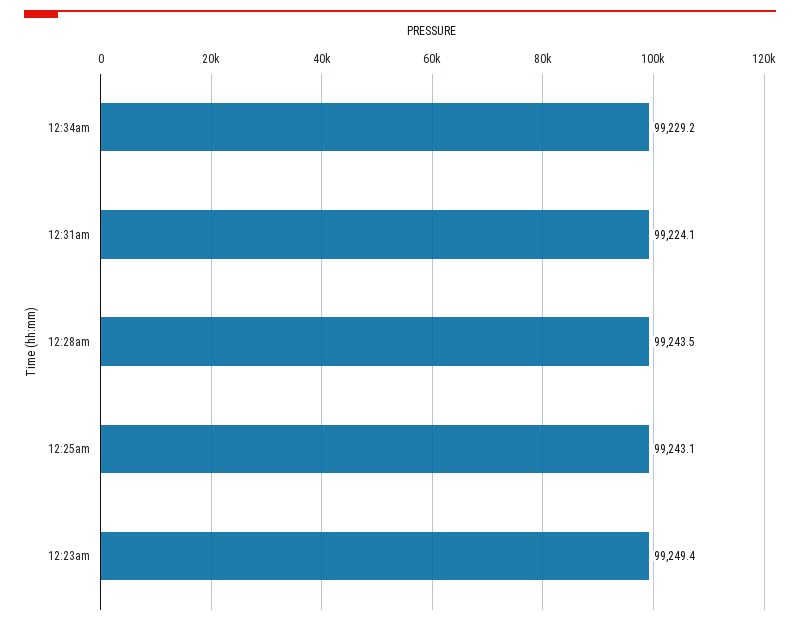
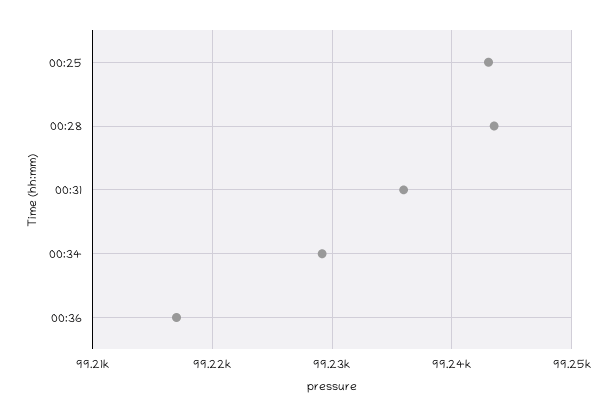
12:31am: 99224.1 -> 99236
12:23am: 99249.4 -> none
00:36: none -> 99217

